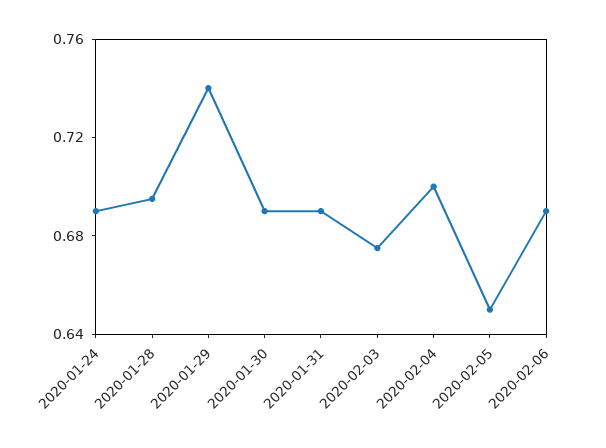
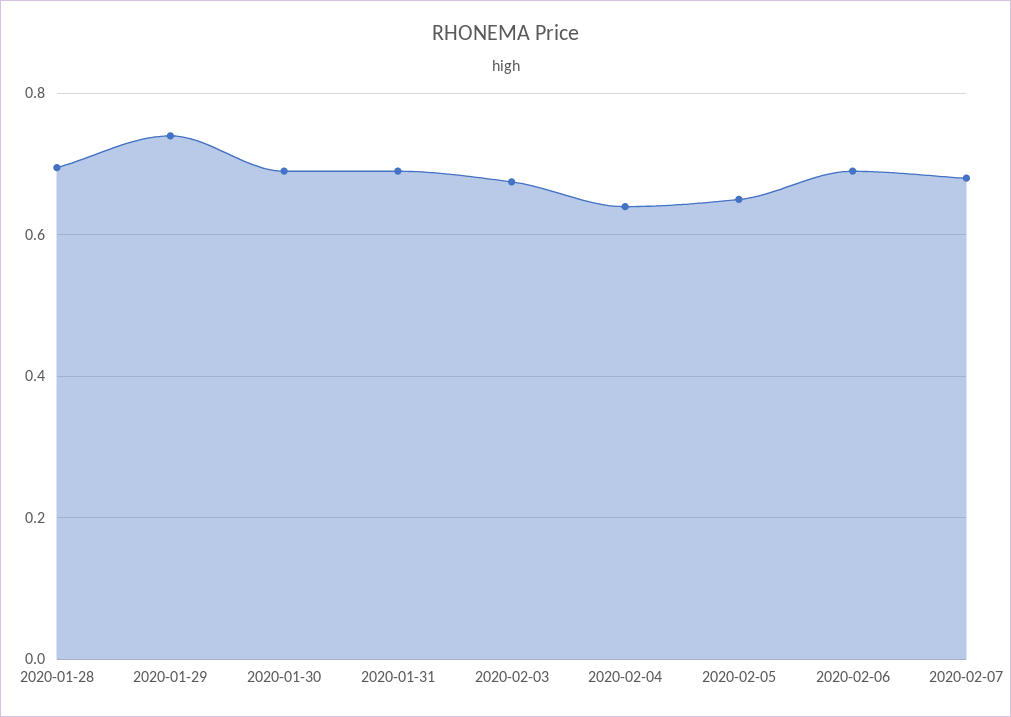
2020-01-24: 0.69 -> none
2020-02-04: 0.7 -> 0.64
2020-02-07: none -> 0.68

